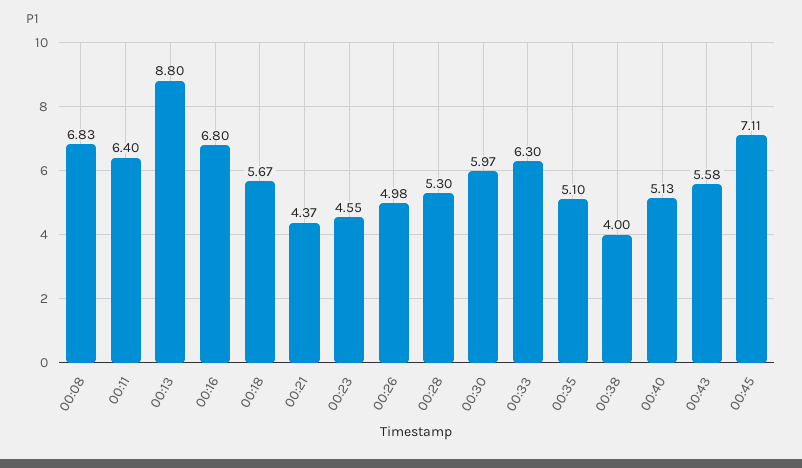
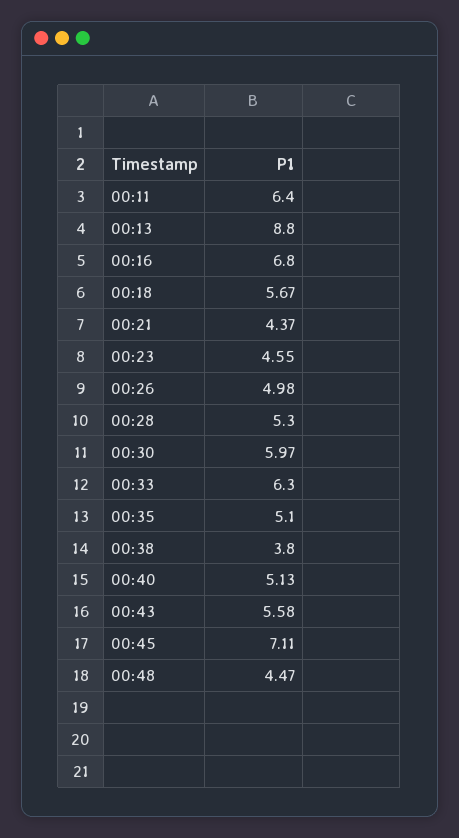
00:08: 6.83 -> none
00:38: 4 -> 3.8
00:48: none -> 4.47

